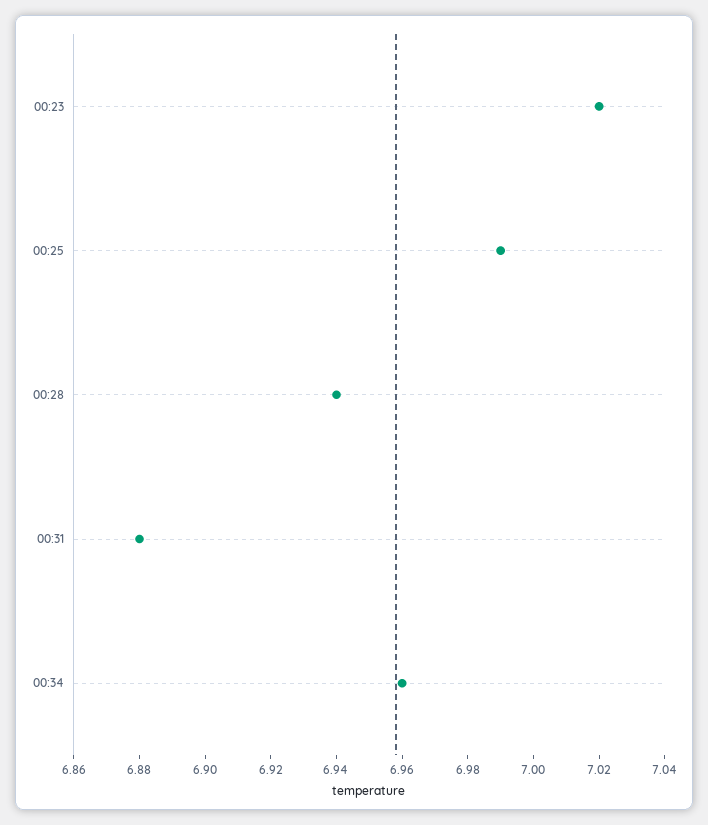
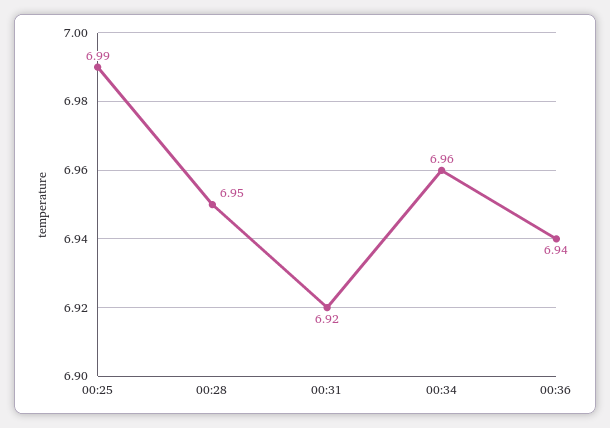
00:23: 7.02 -> none
00:28: 6.94 -> 6.95
00:31: 6.88 -> 6.92
00:36: none -> 6.94

